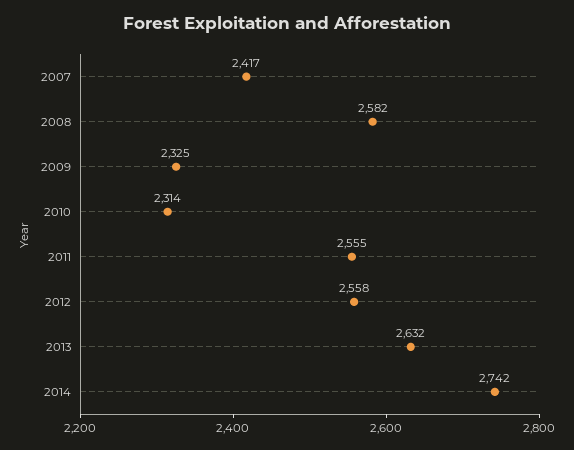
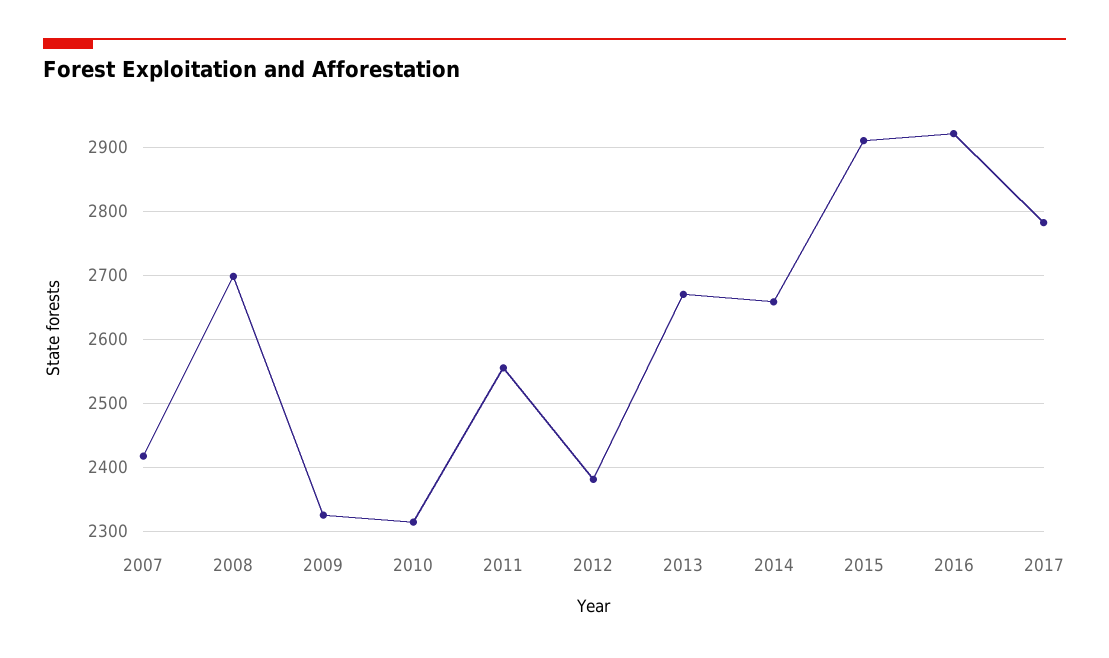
2008: 2582 -> 2700
2012: 2558 -> 2380
2013: 2632 -> 2670
2014: 2742 -> 2660
2015: none -> 2910
2016: none -> 2920
2017: none -> 2780

